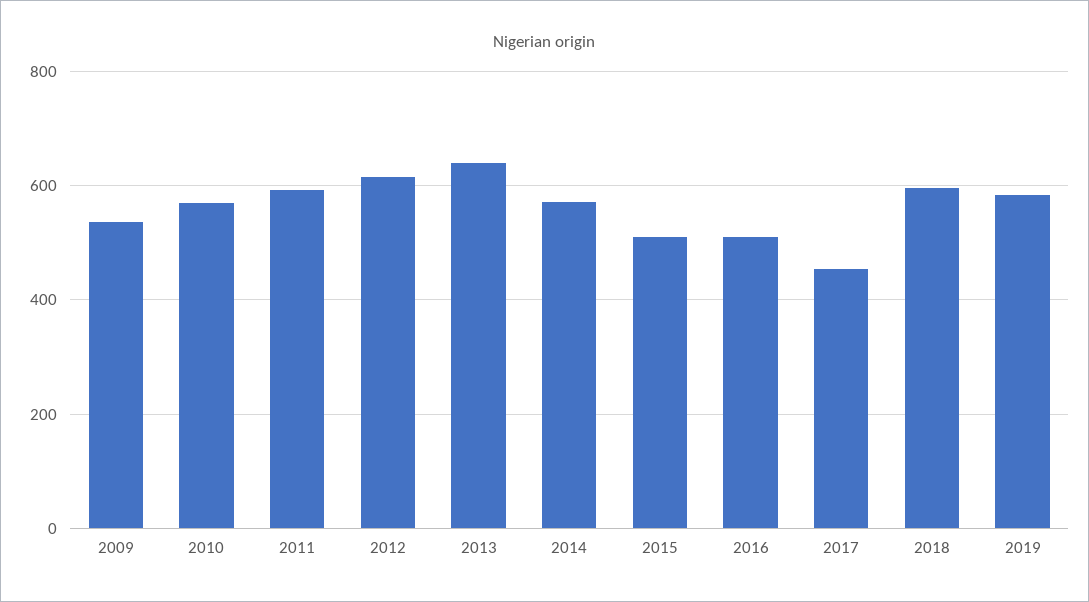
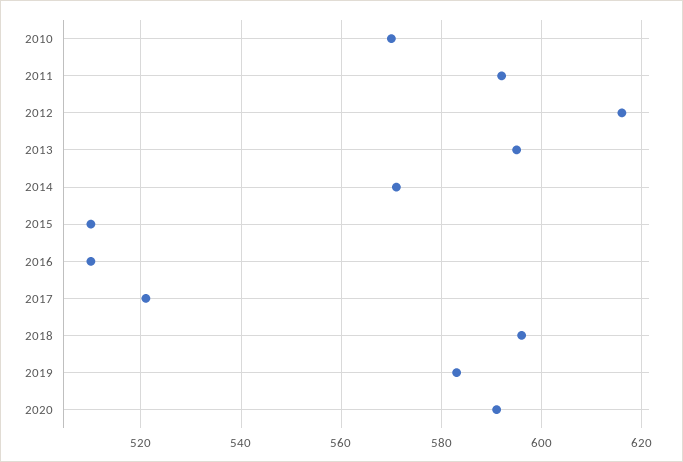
2009: 540 -> none
2013: 640 -> 595
2017: 460 -> 520
2020: none -> 590

